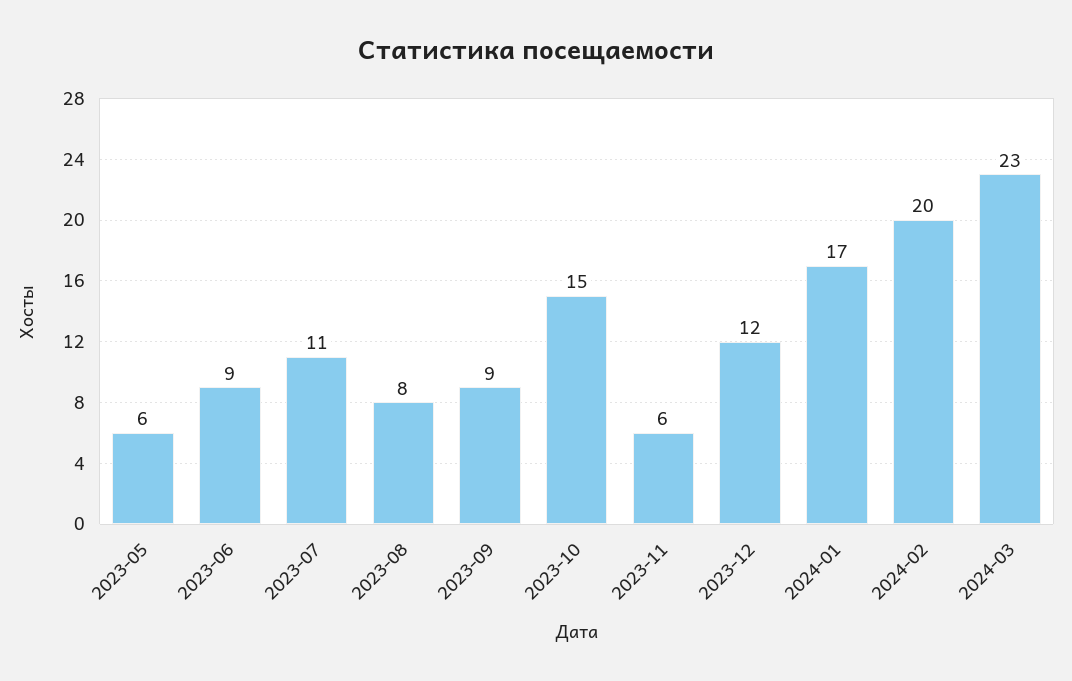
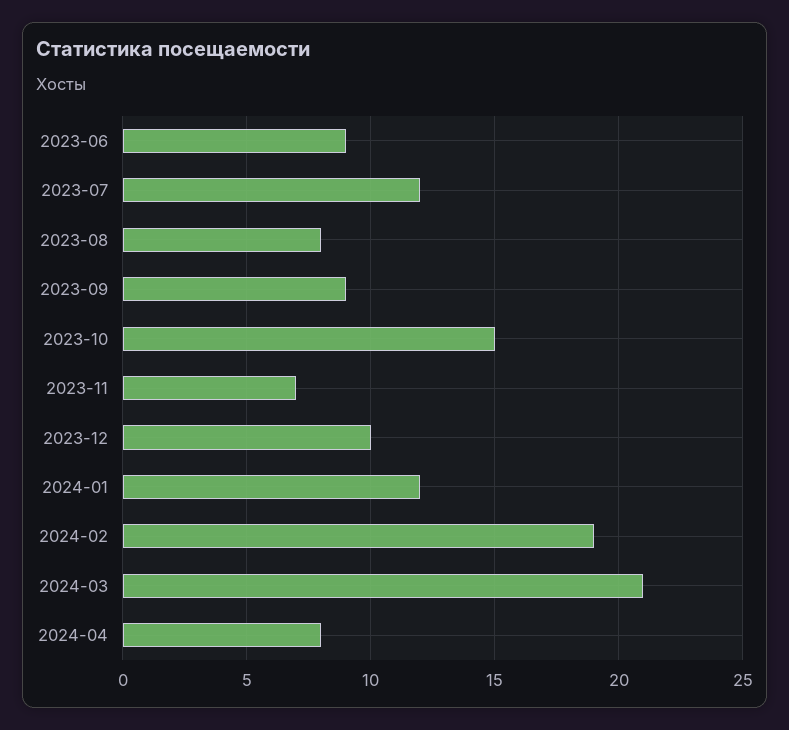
2023-05: 6 -> none
2023-07: 11 -> 12
2023-11: 6 -> 7
2023-12: 12 -> 10
2024-01: 17 -> 12
2024-02: 20 -> 19
2024-03: 23 -> 21
2024-04: none -> 8

